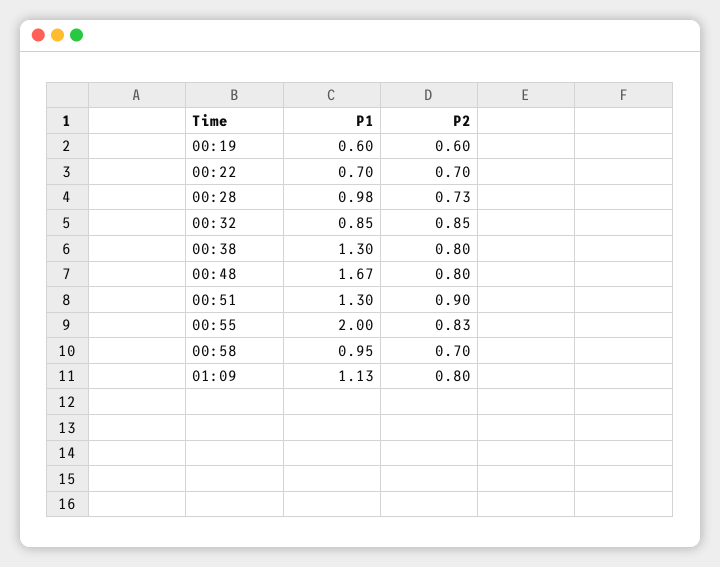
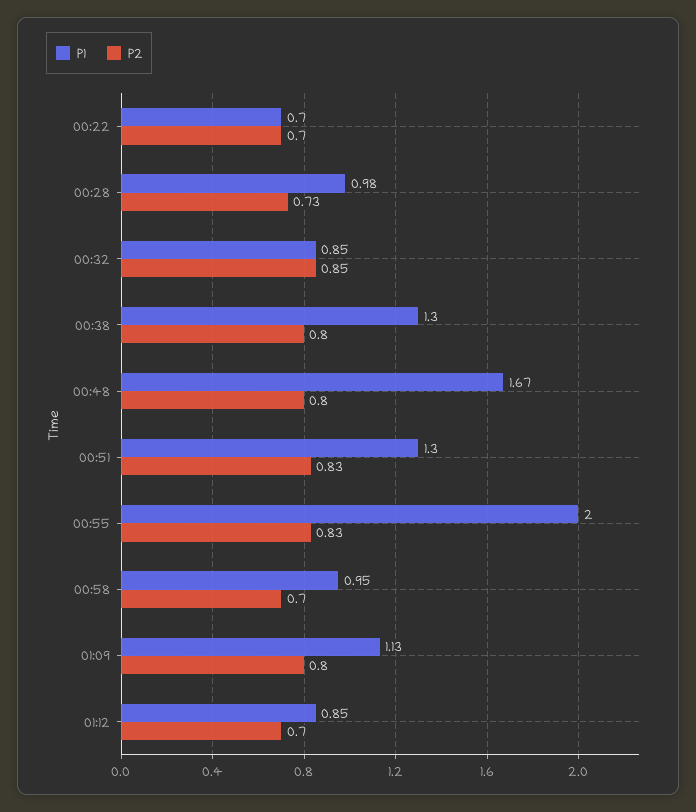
P1, 00:19: 0.6 -> none
P2, 00:19: 0.6 -> none
P2, 00:51: 0.9 -> 0.83
P1, 01:12: none -> 0.85
P2, 01:12: none -> 0.7

